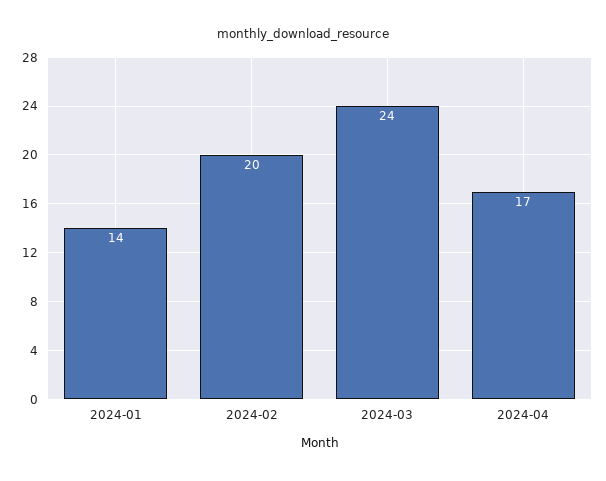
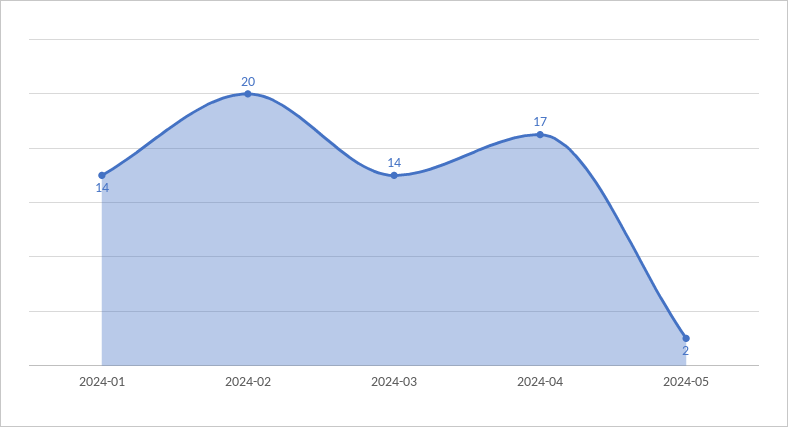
2024-03: 24 -> 14
2024-05: none -> 2

